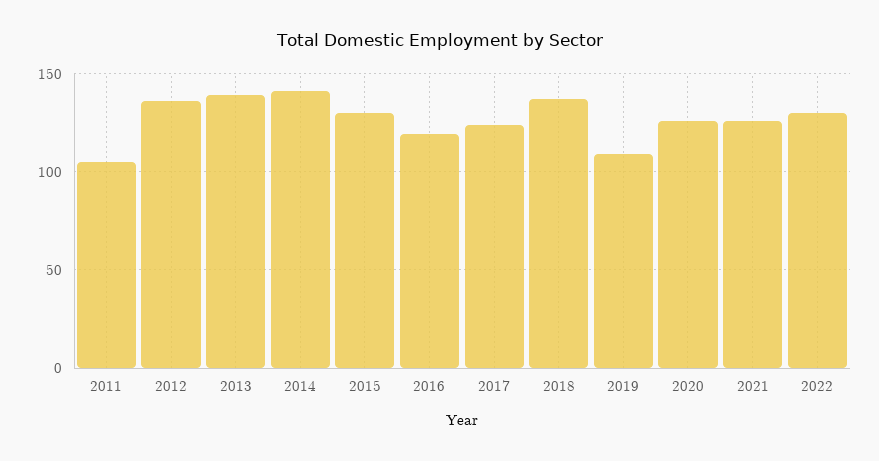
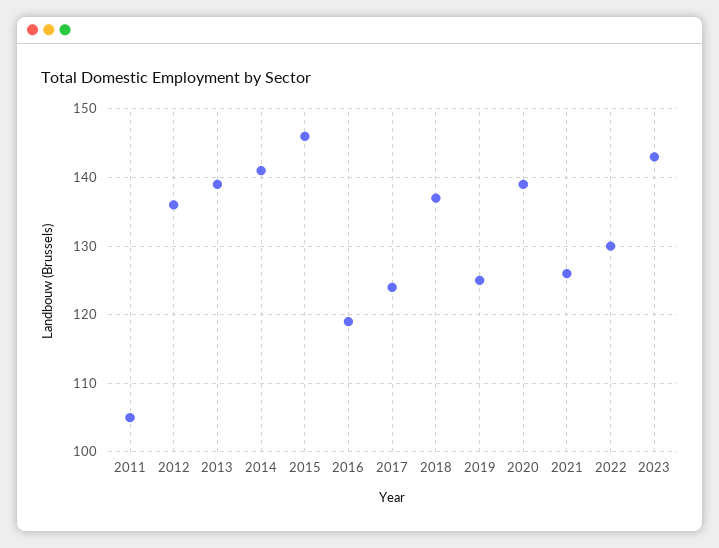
2015: 130 -> 146
2019: 110 -> 125
2020: 125 -> 139
2023: none -> 143

